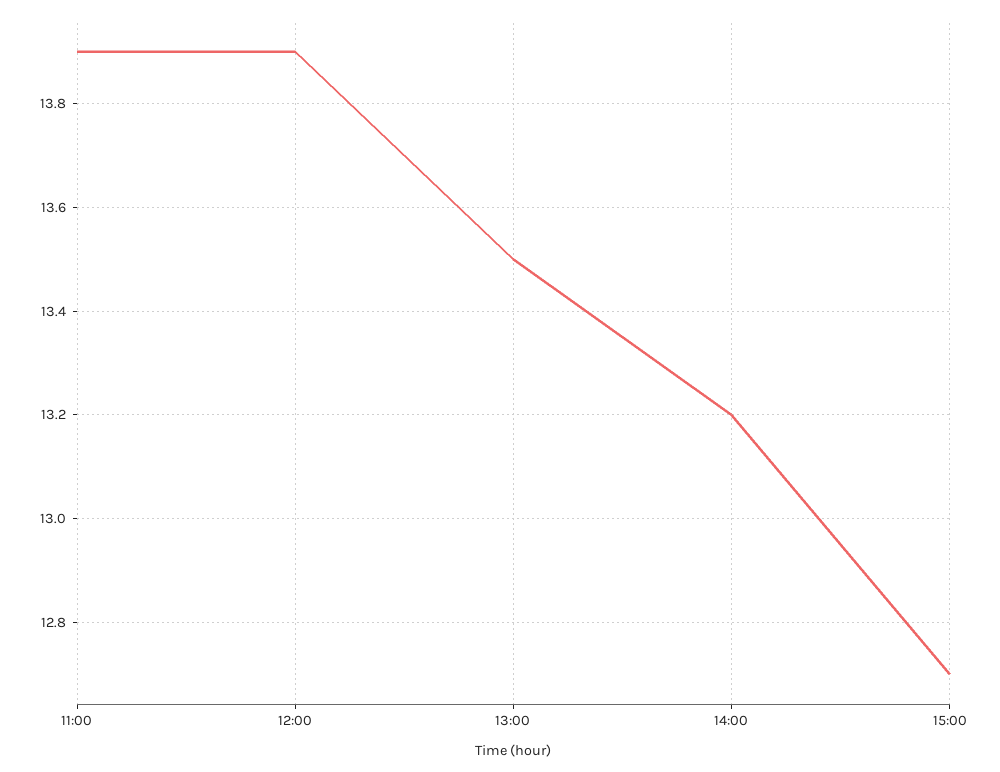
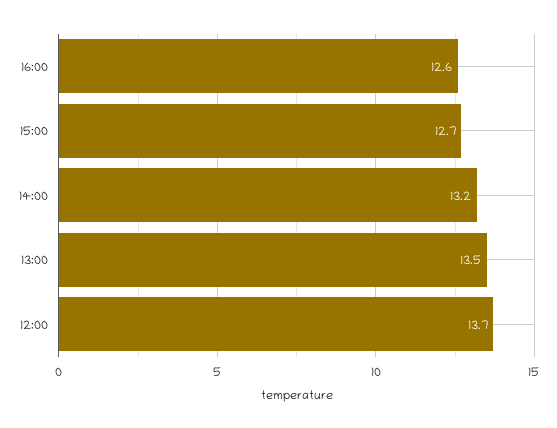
11:00: 13.9 -> none
12:00: 13.9 -> 13.7
16:00: none -> 12.6

